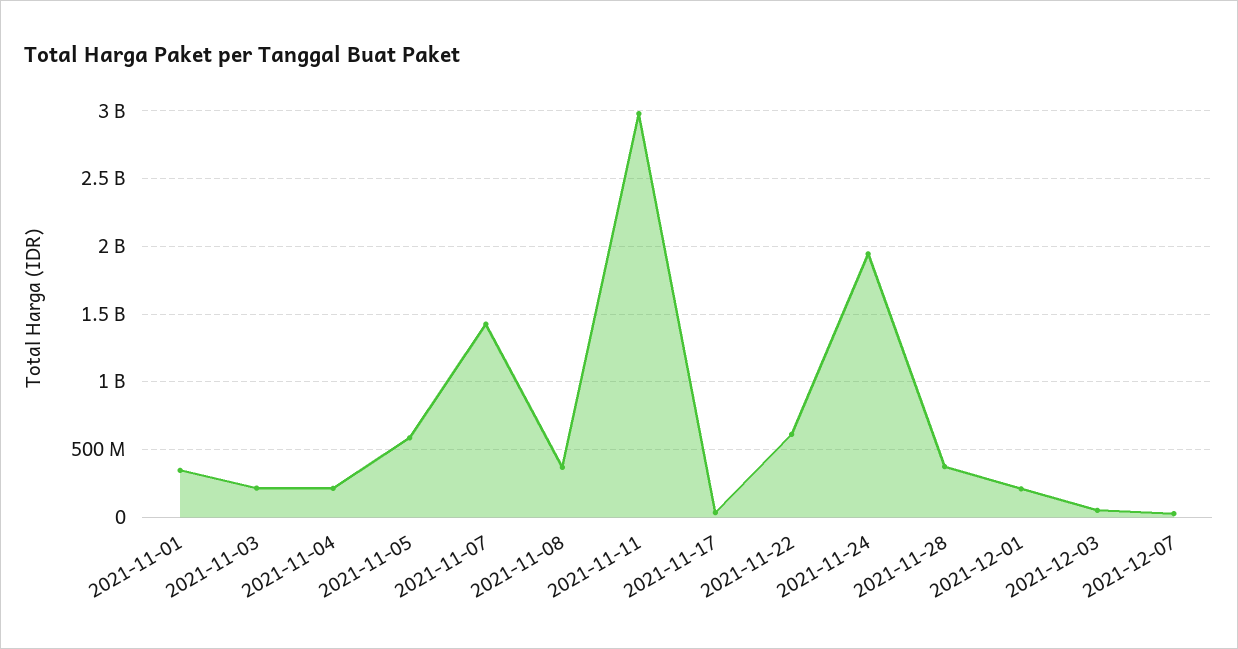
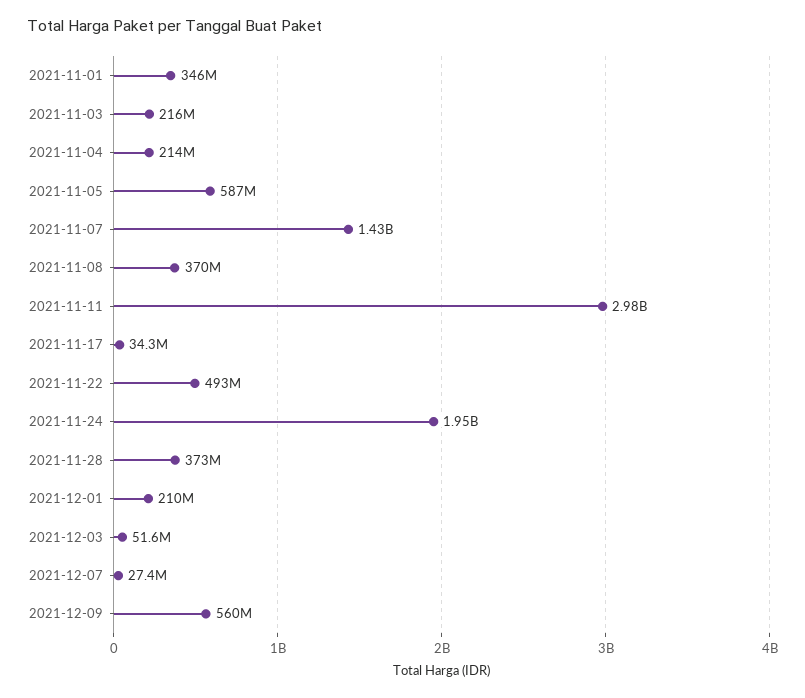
2021-11-22: 600000000 -> 493000000
2021-12-09: none -> 560000000

